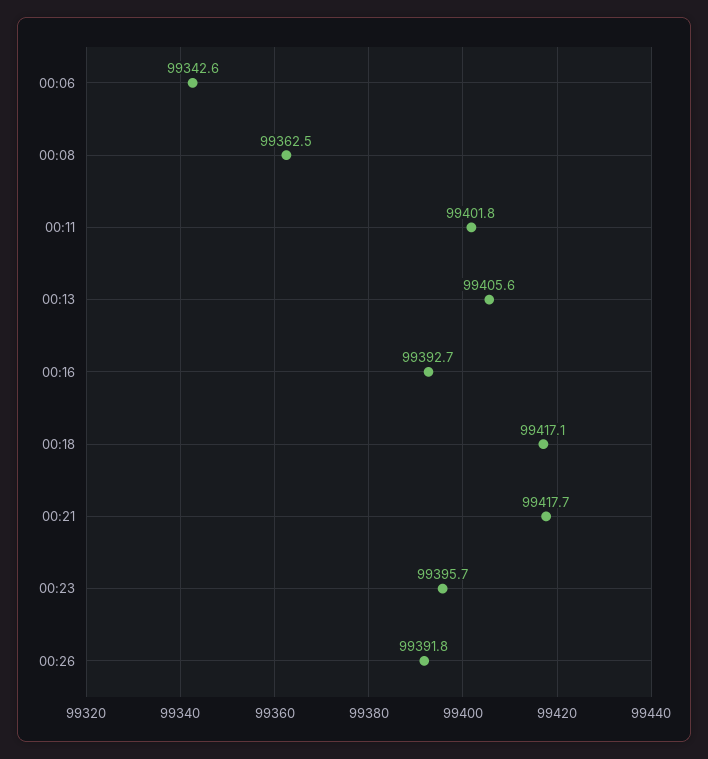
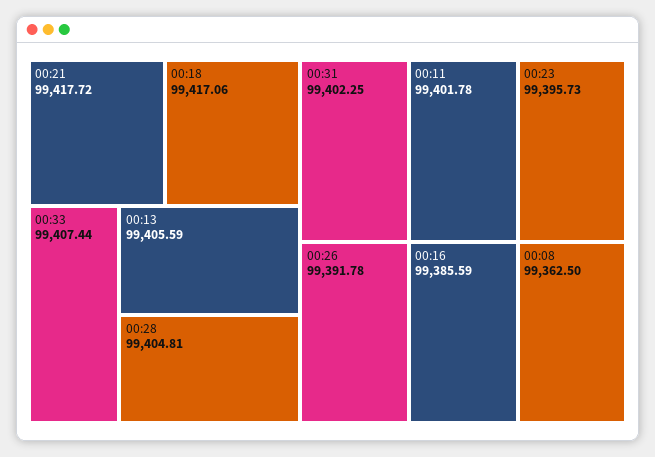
00:06: 99342.6 -> none
00:16: 99392.7 -> 99385.59
00:33: none -> 99407.44
00:28: none -> 99404.81
00:31: none -> 99402.25

